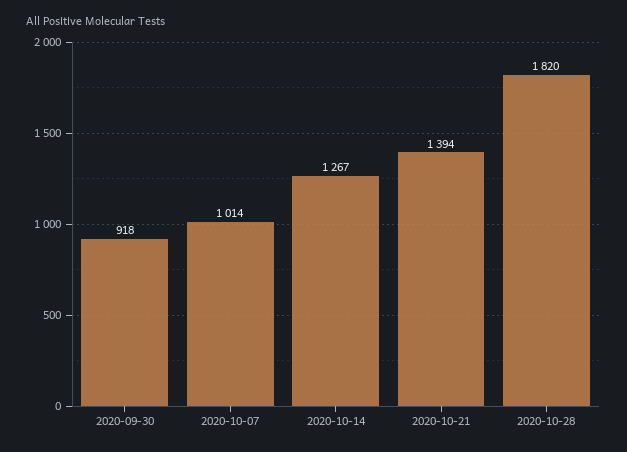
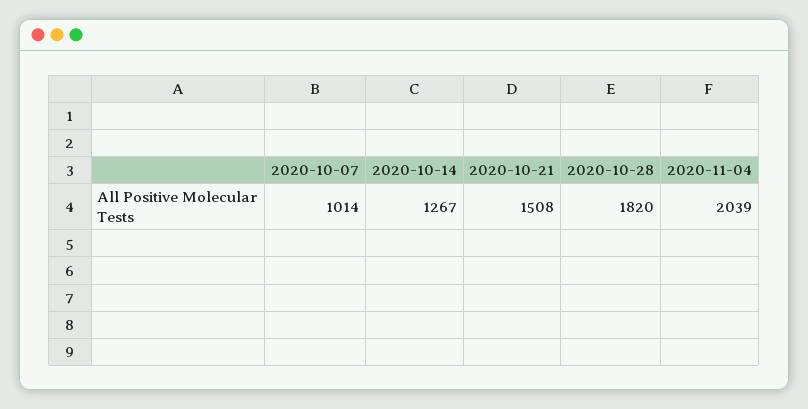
2020-09-30: 918 -> none
2020-10-21: 1394 -> 1508
2020-11-04: none -> 2039

